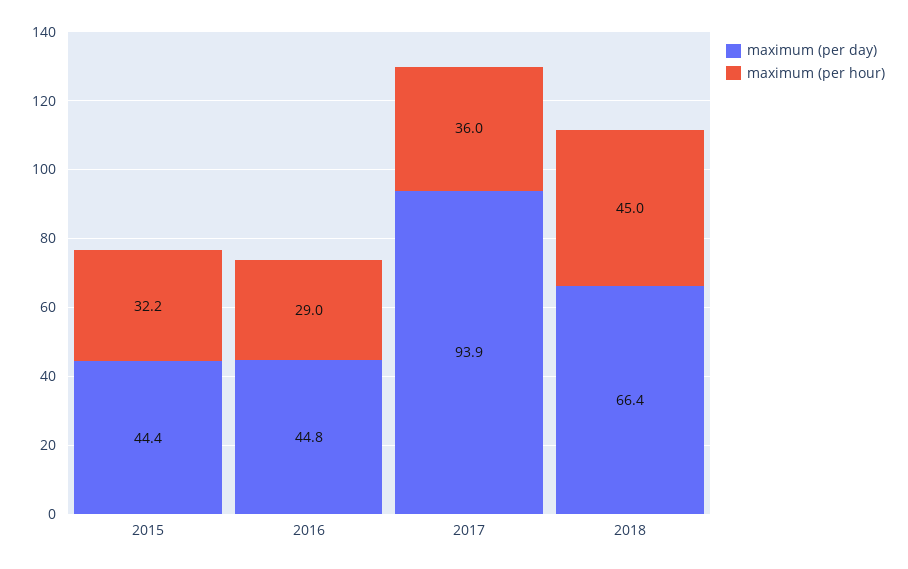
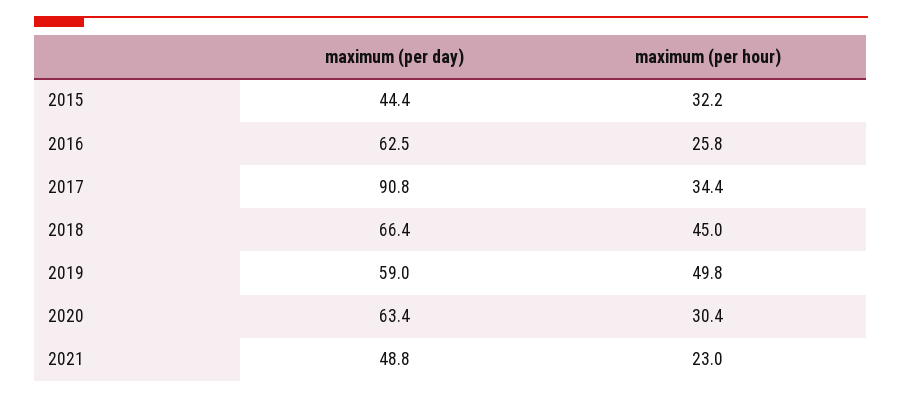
maximum (per day), 2016: 44.8 -> 62.5
maximum (per hour), 2016: 29 -> 25.8
maximum (per day), 2017: 93.9 -> 90.8
maximum (per hour), 2017: 36 -> 34.4
maximum (per day), 2019: none -> 59
maximum (per hour), 2019: none -> 49.8
maximum (per day), 2020: none -> 63.4
maximum (per hour), 2020: none -> 30.4
maximum (per day), 2021: none -> 48.8
maximum (per hour), 2021: none -> 23

